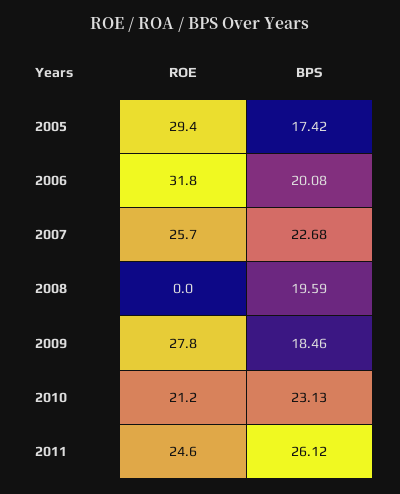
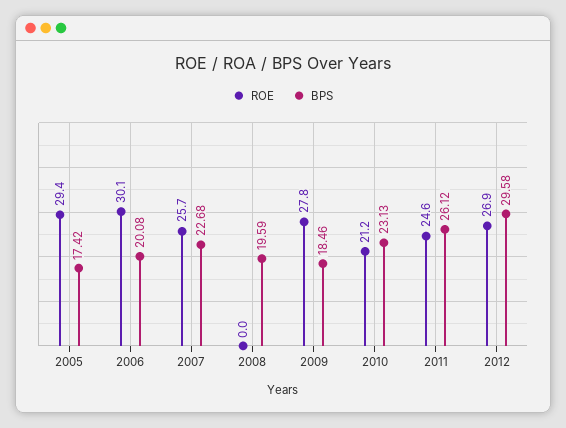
ROE, 2006: 31.8 -> 30.1
ROE, 2012: none -> 26.9
BPS, 2012: none -> 29.58

